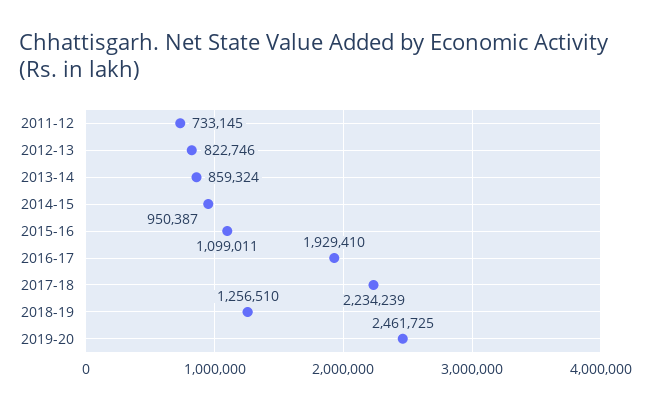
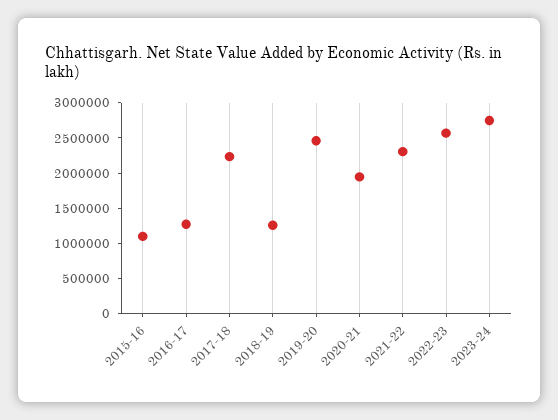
2011-12: 733145 -> none
2012-13: 822746 -> none
2013-14: 859324 -> none
2014-15: 950387 -> none
2016-17: 1929410 -> 1250000
2020-21: none -> 2000000
2021-22: none -> 2250000
2022-23: none -> 2500000
2023-24: none -> 2750000

